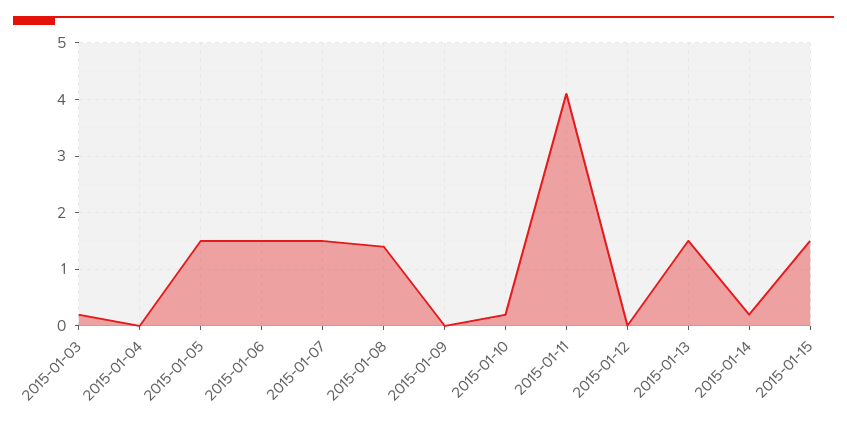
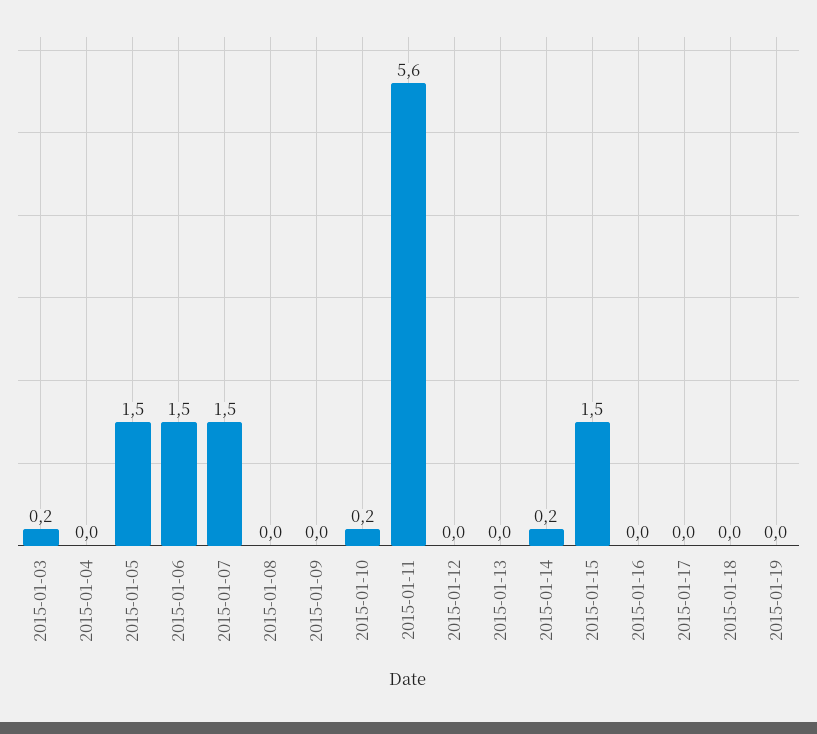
2015-01-08: 1.5 -> 0
2015-01-11: 4 -> 5.6
2015-01-13: 1.5 -> 0
2015-01-16: none -> 0
2015-01-17: none -> 0
2015-01-18: none -> 0
2015-01-19: none -> 0

